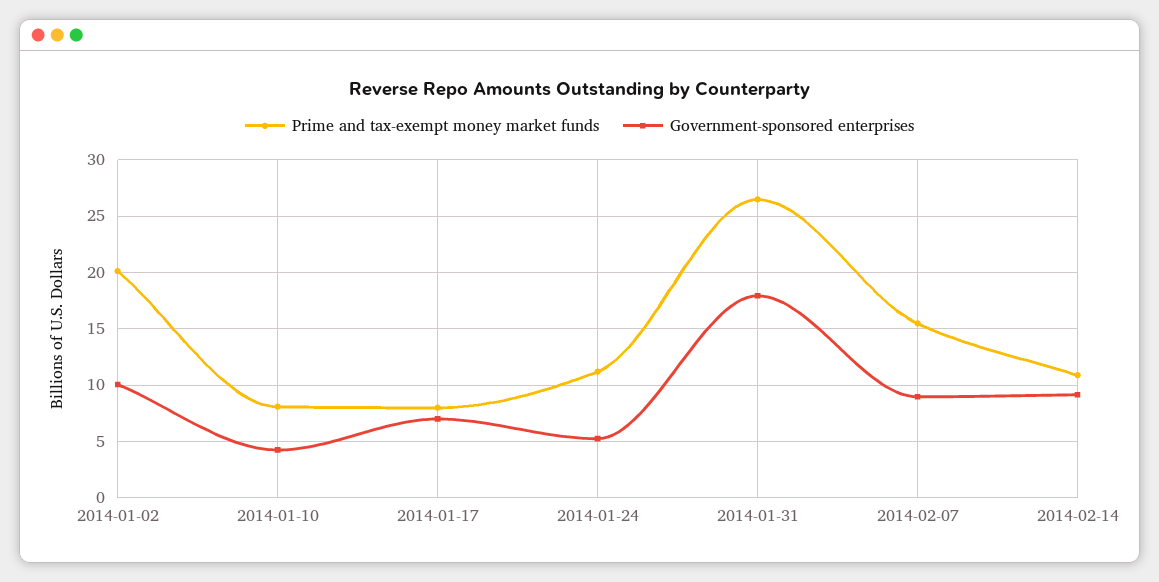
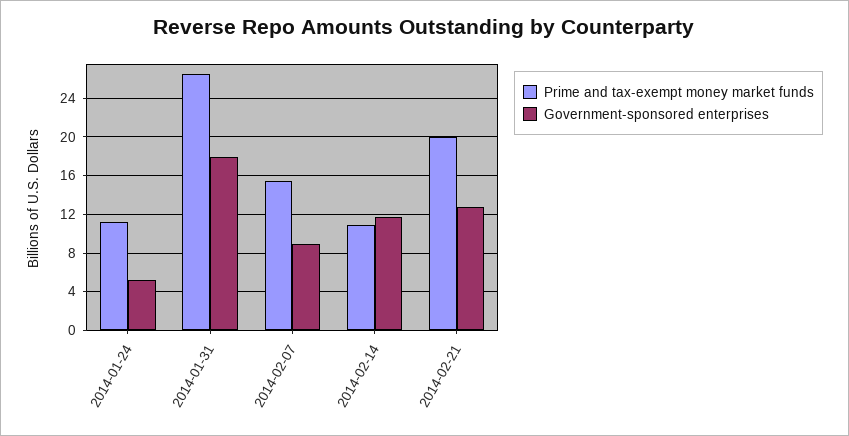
Prime and tax-exempt money market funds, 2014-01-02: 20 -> none
Government-sponsored enterprises, 2014-01-02: 10 -> none
Prime and tax-exempt money market funds, 2014-01-10: 8 -> none
Government-sponsored enterprises, 2014-01-10: 4 -> none
Prime and tax-exempt money market funds, 2014-01-17: 8 -> none
Government-sponsored enterprises, 2014-01-17: 7 -> none
Government-sponsored enterprises, 2014-02-14: 9 -> 12
Prime and tax-exempt money market funds, 2014-02-21: none -> 20
Government-sponsored enterprises, 2014-02-21: none -> 13

